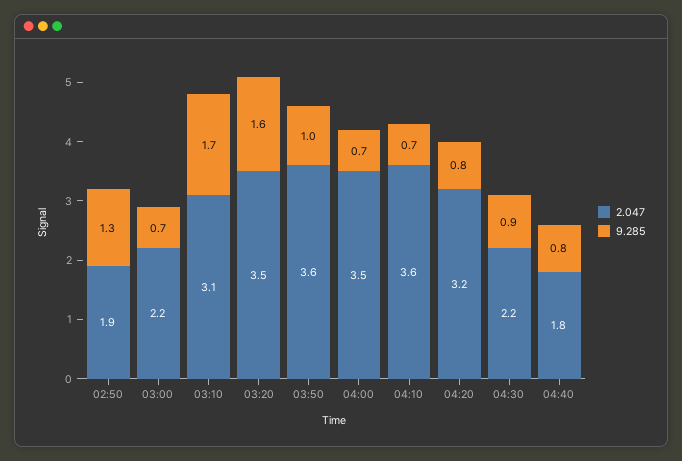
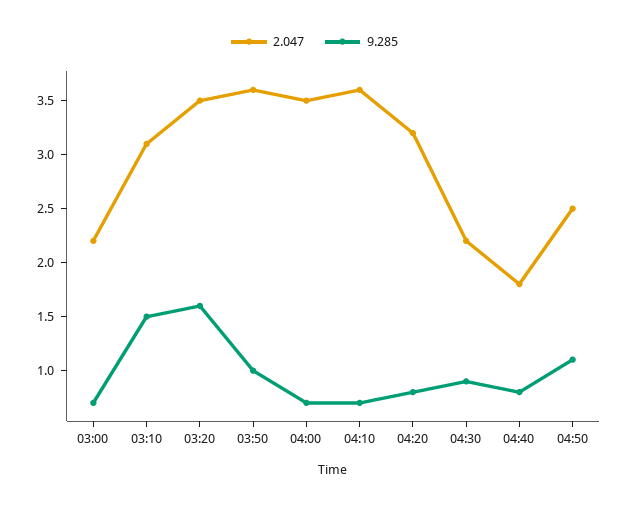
2.047, 02:50: 1.9 -> none
9.285, 02:50: 1.3 -> none
9.285, 03:10: 1.7 -> 1.5
2.047, 04:50: none -> 2.5
9.285, 04:50: none -> 1.1

